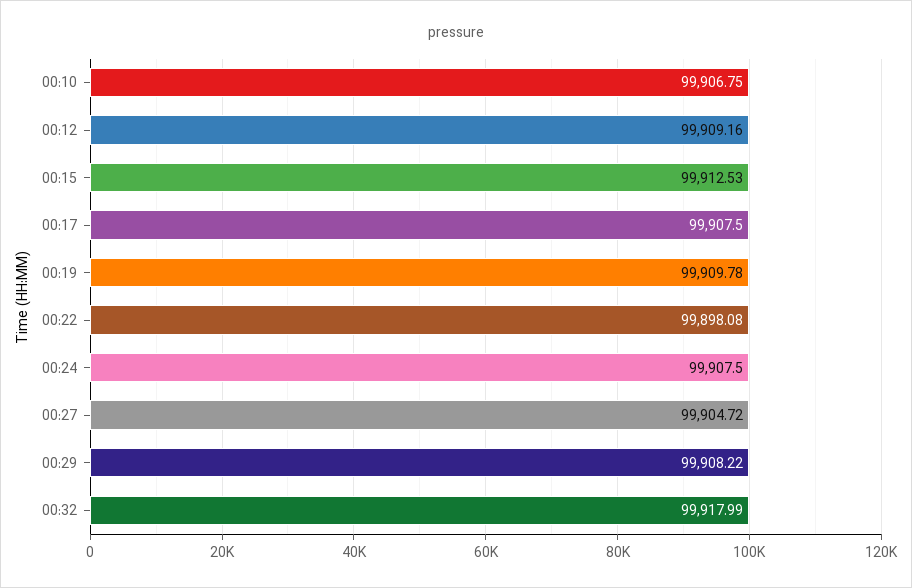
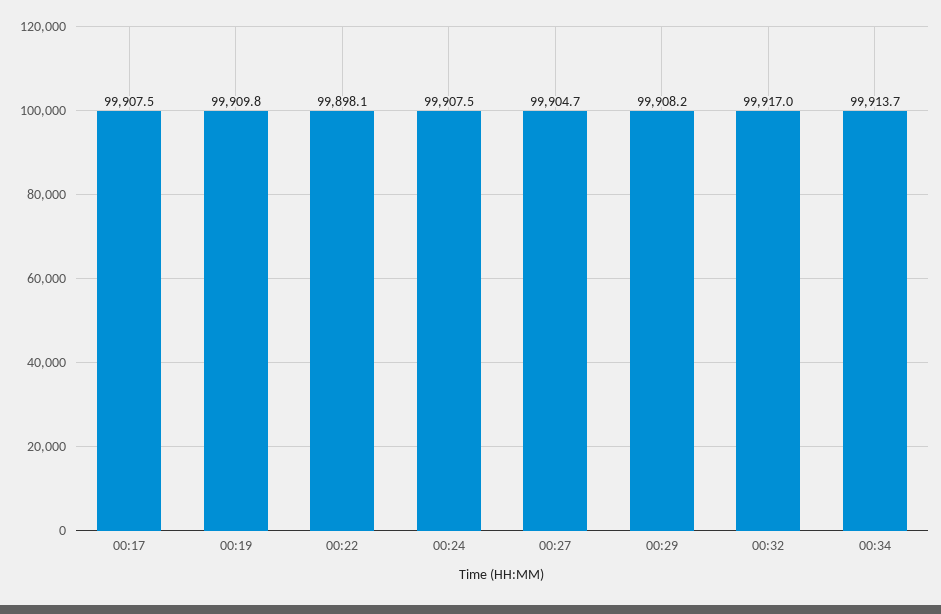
00:10: 99906.75 -> none
00:12: 99909.16 -> none
00:15: 99912.53 -> none
00:32: 99917.99 -> 99917
00:34: none -> 99913.7

